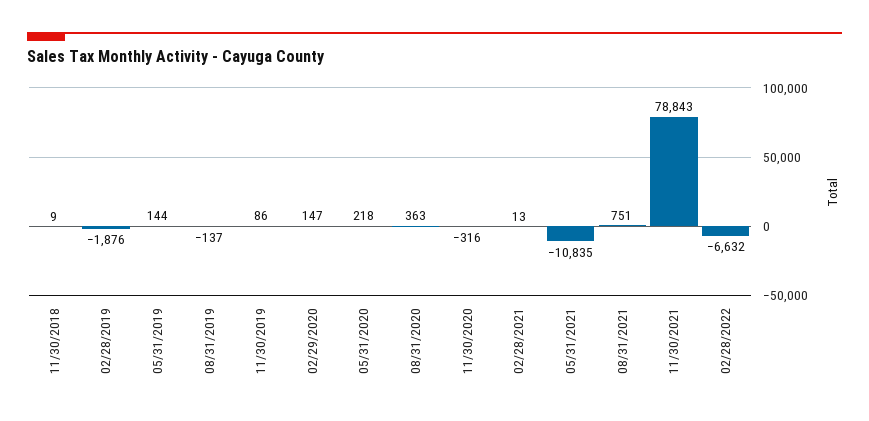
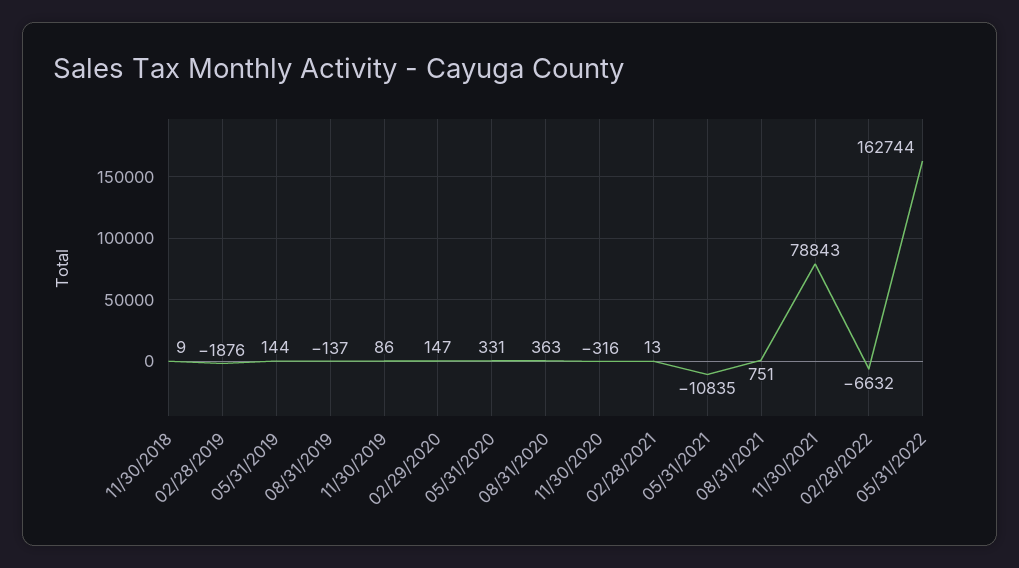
05/31/2020: 218 -> 331
05/31/2022: none -> 162744

